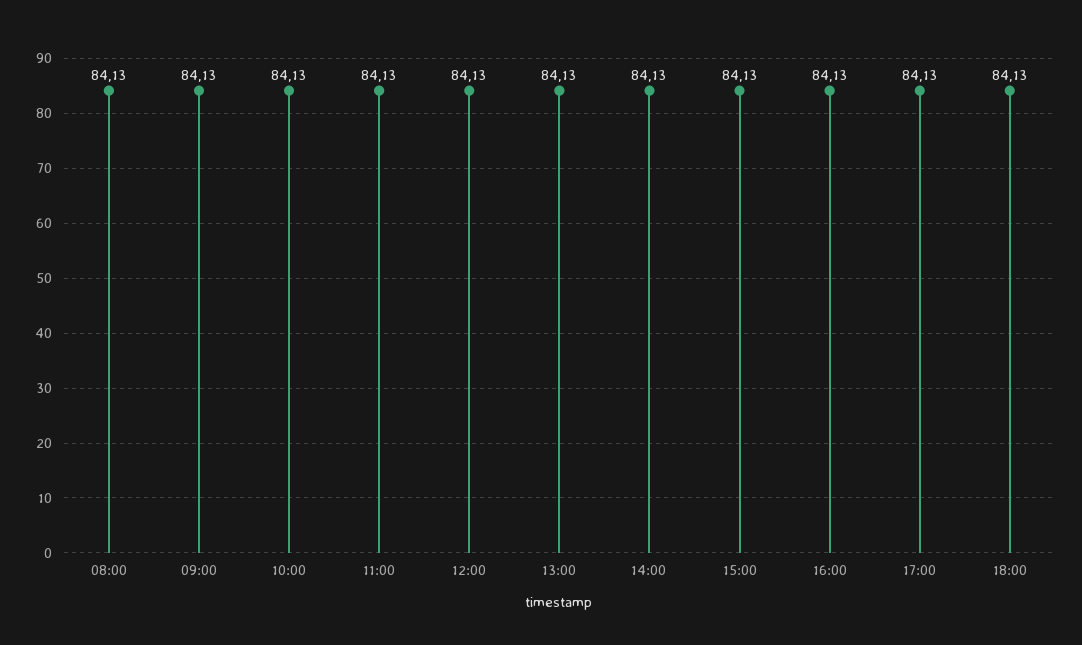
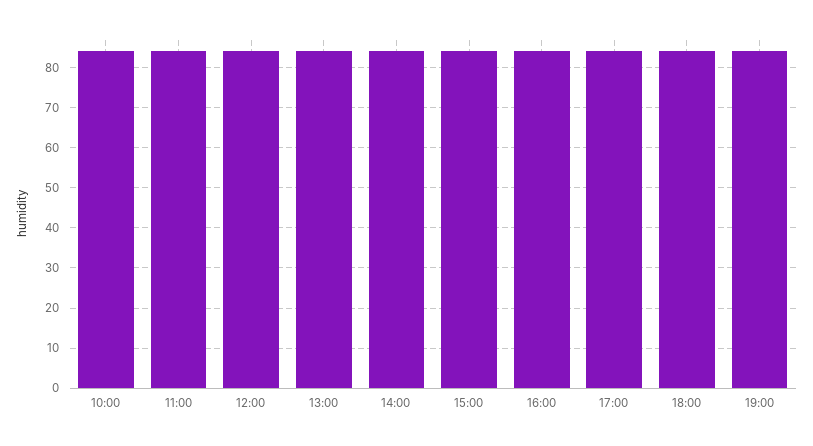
08:00: 84.13 -> none
09:00: 84.13 -> none
19:00: none -> 84

